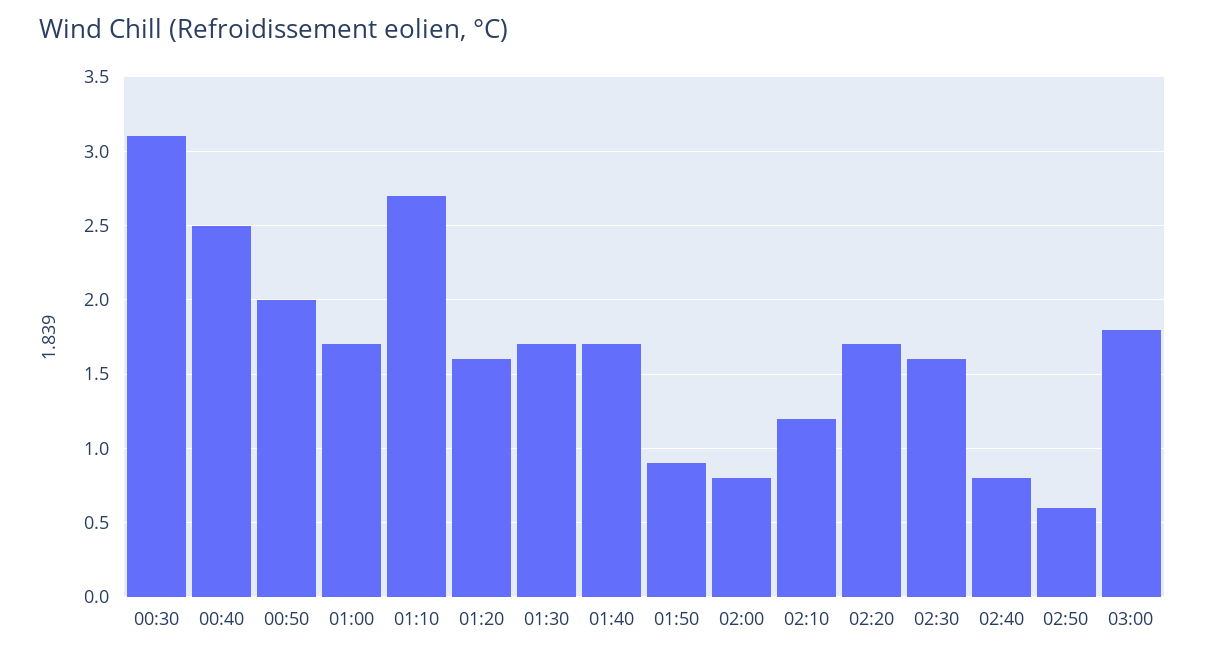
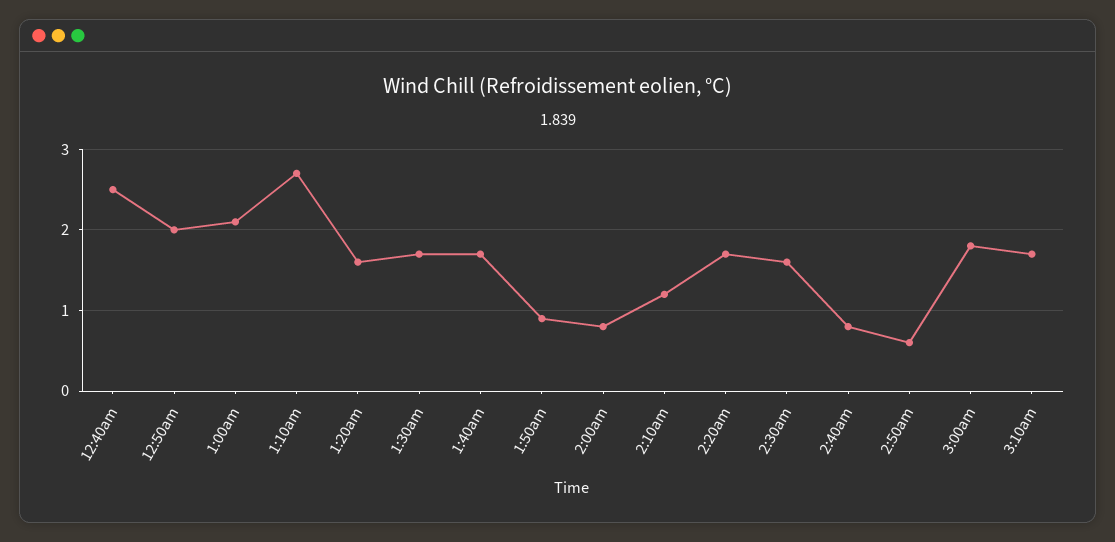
00:30: 3.1 -> none
01:00: 1.7 -> 2.1
3:10am: none -> 1.7

